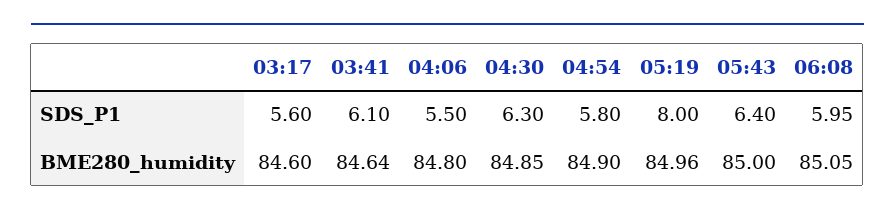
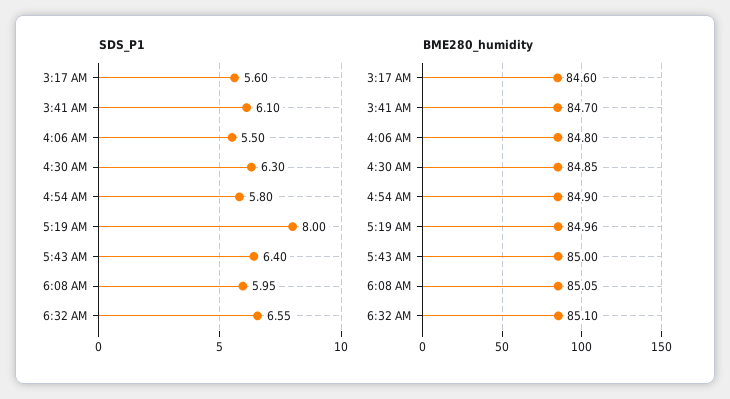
BME280_humidity, 03:41: 84.64 -> 84.7
SDS_P1, 6:32 AM: none -> 6.55
BME280_humidity, 6:32 AM: none -> 85.1

